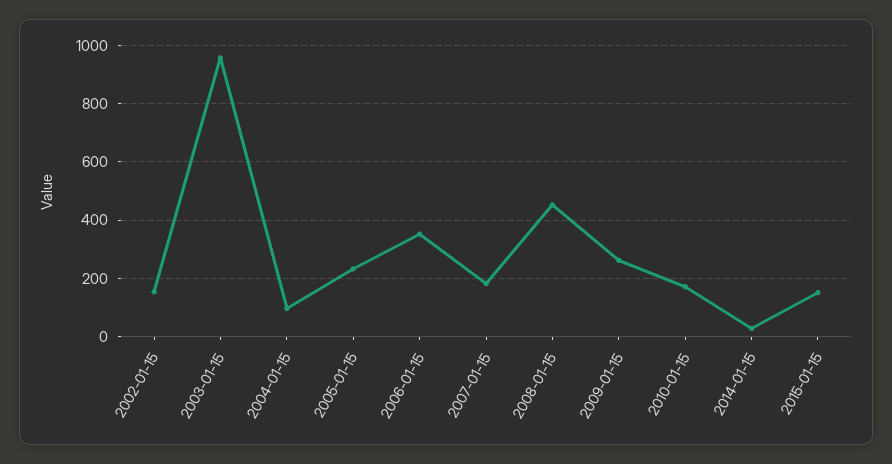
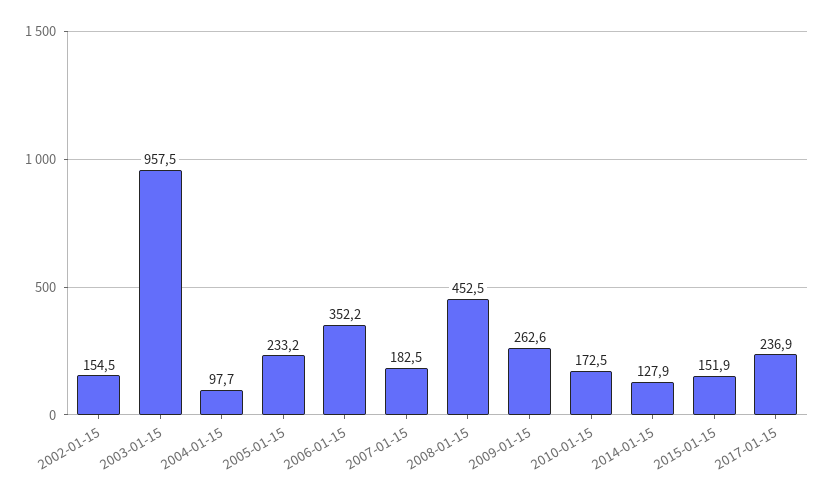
2014-01-15: 25 -> 127.9
2017-01-15: none -> 236.9

